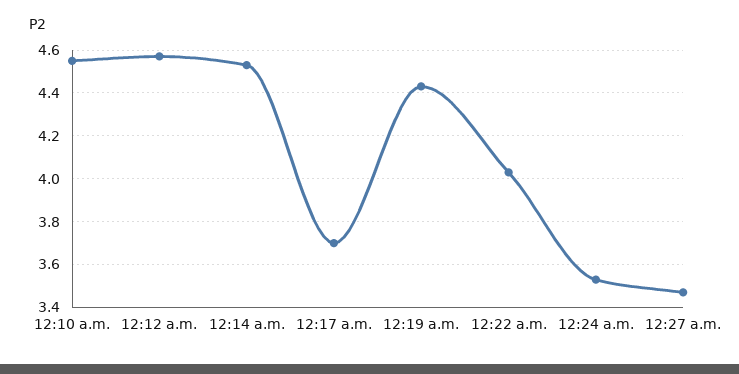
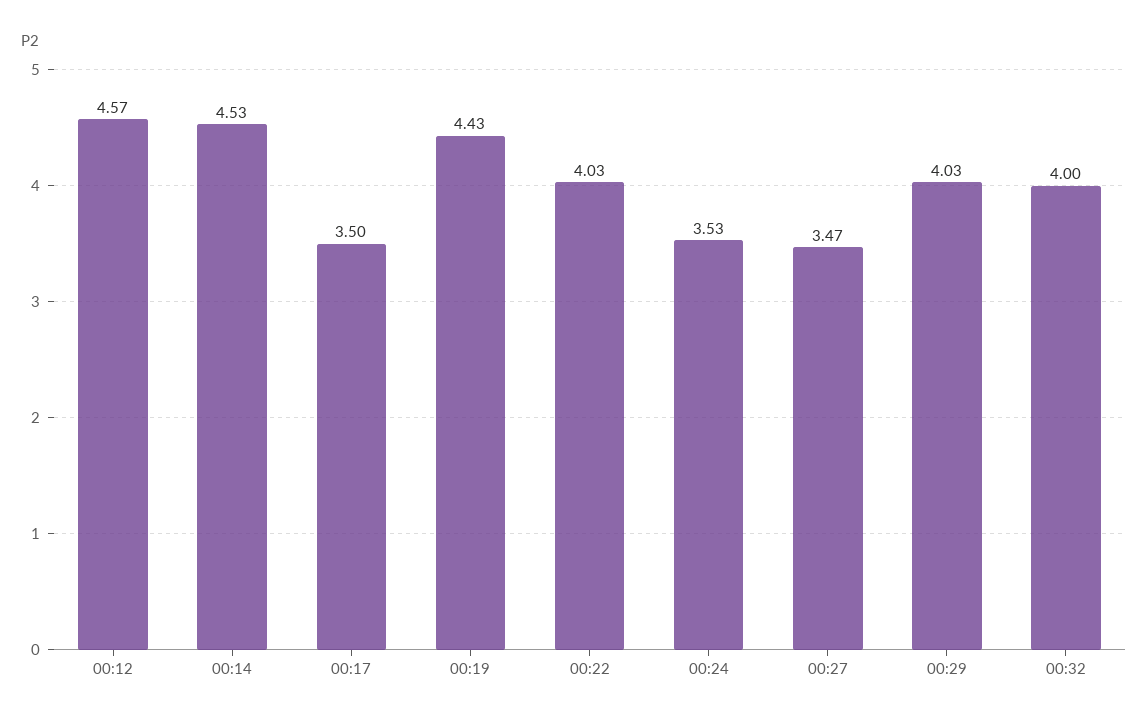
12:10 a.m.: 4.55 -> none
12:17 a.m.: 3.7 -> 3.5
00:29: none -> 4.03
00:32: none -> 4

